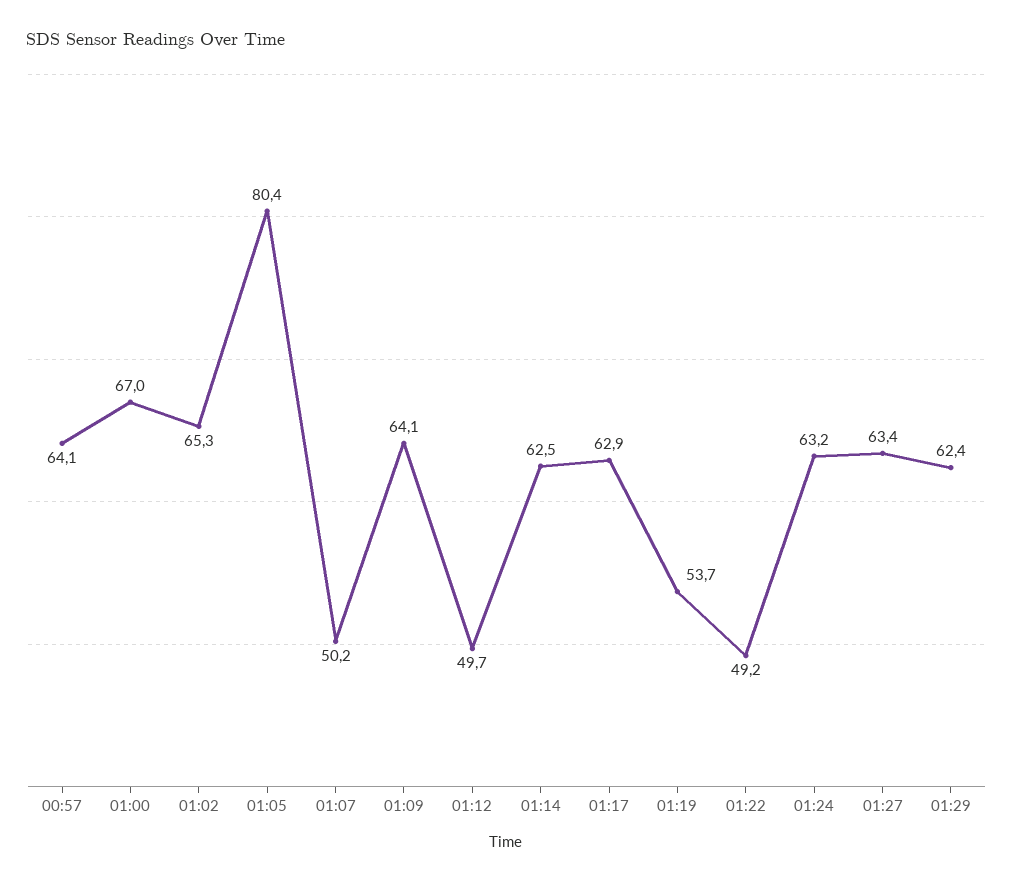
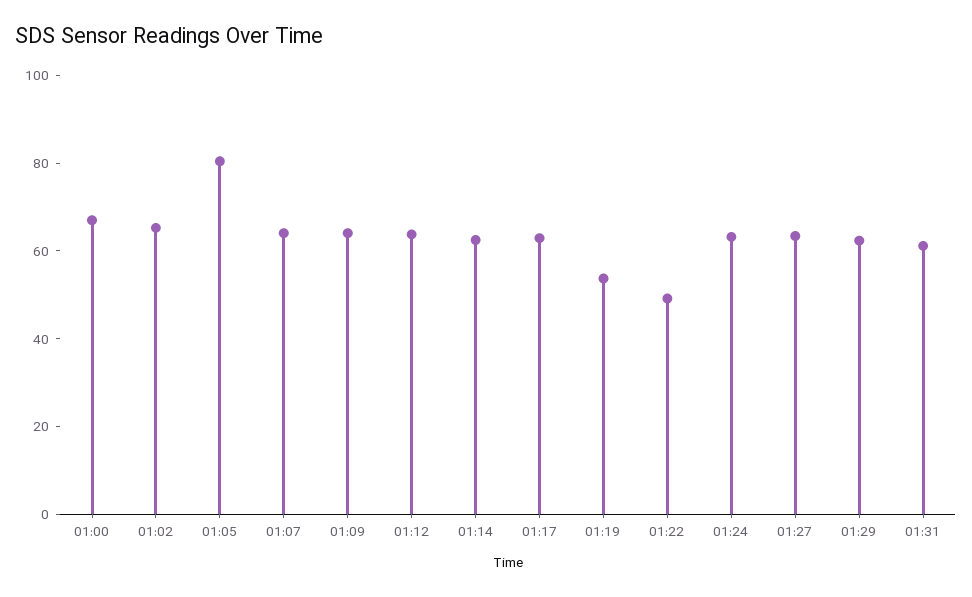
00:57: 64.1 -> none
01:07: 50.2 -> 65
01:12: 49.7 -> 65
01:31: none -> 60

